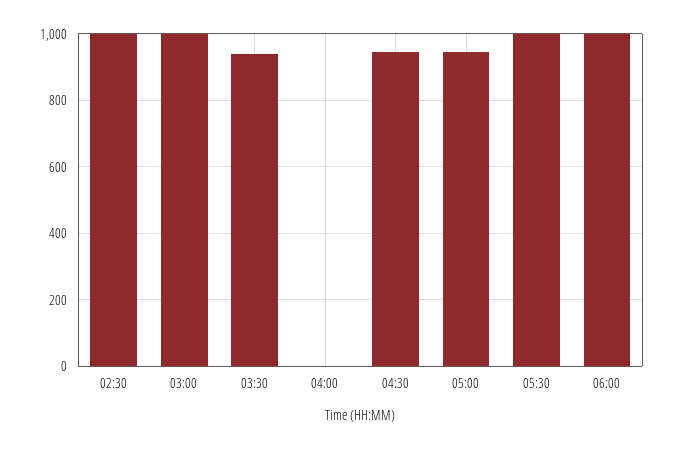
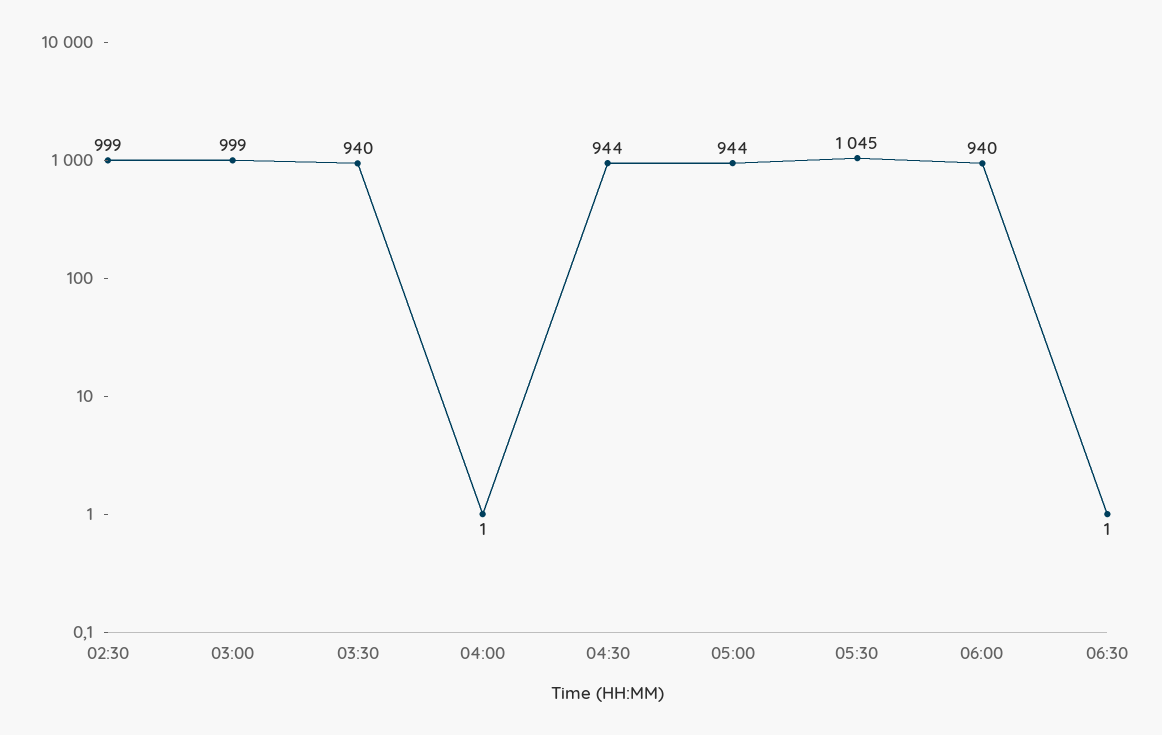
05:30: 1000 -> 1045
06:00: 1000 -> 940
06:30: none -> 1

